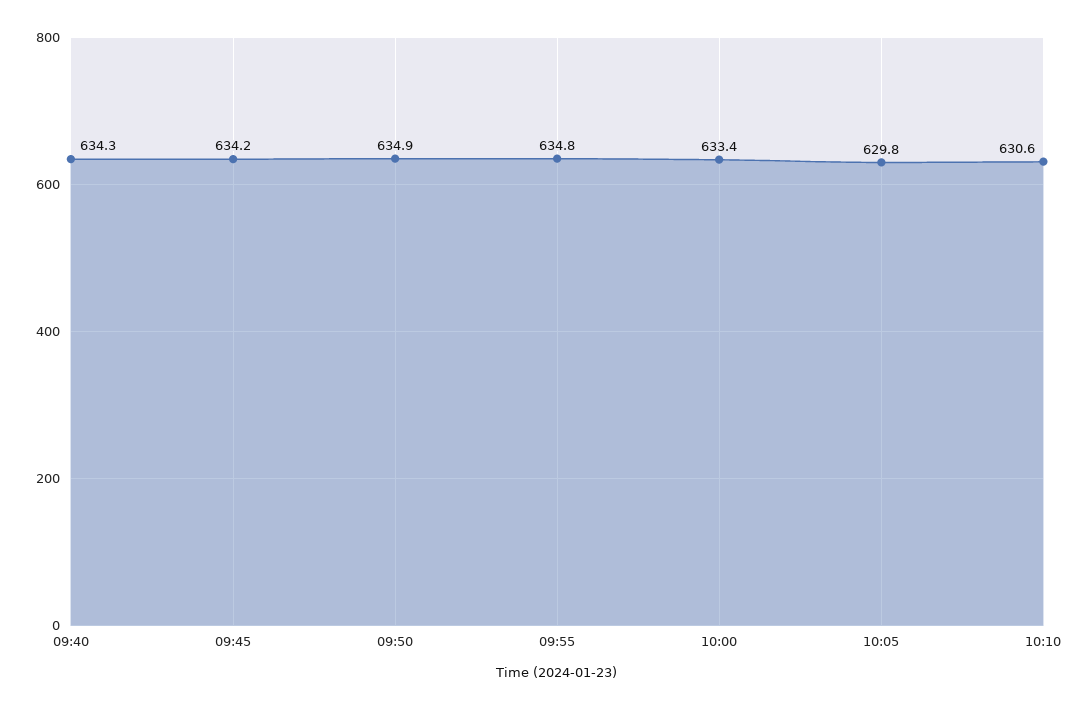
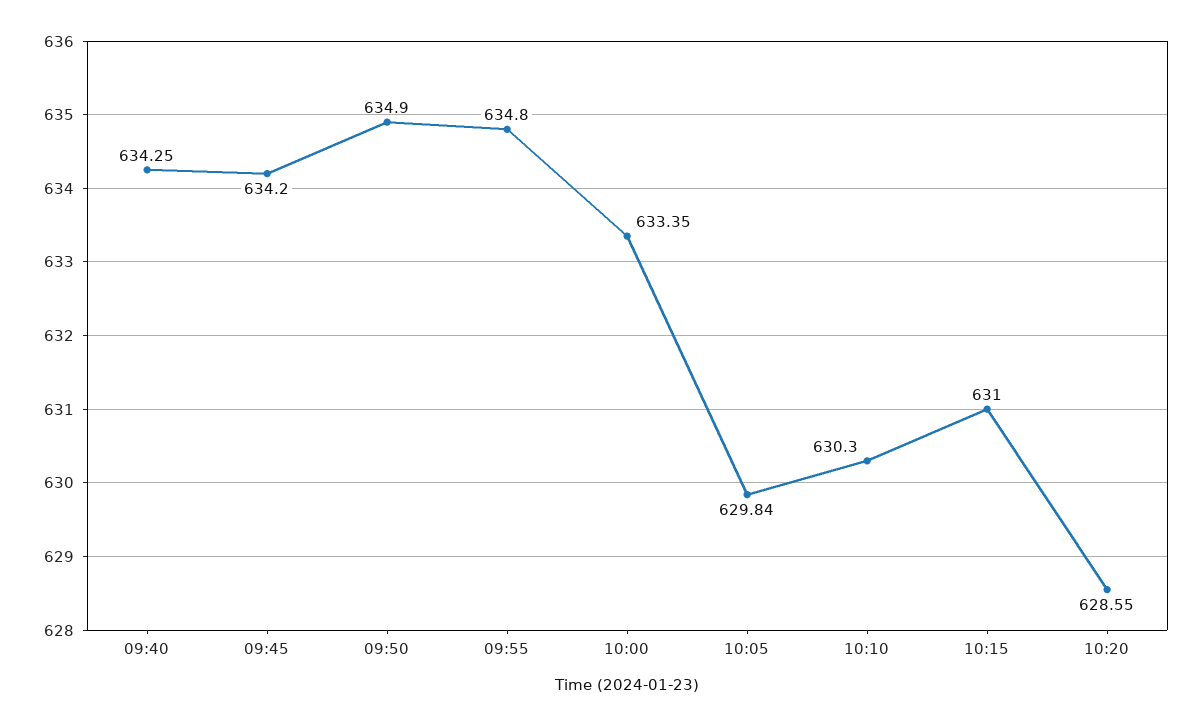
10:10: 630.6 -> 630.3
10:15: none -> 631
10:20: none -> 628.55

